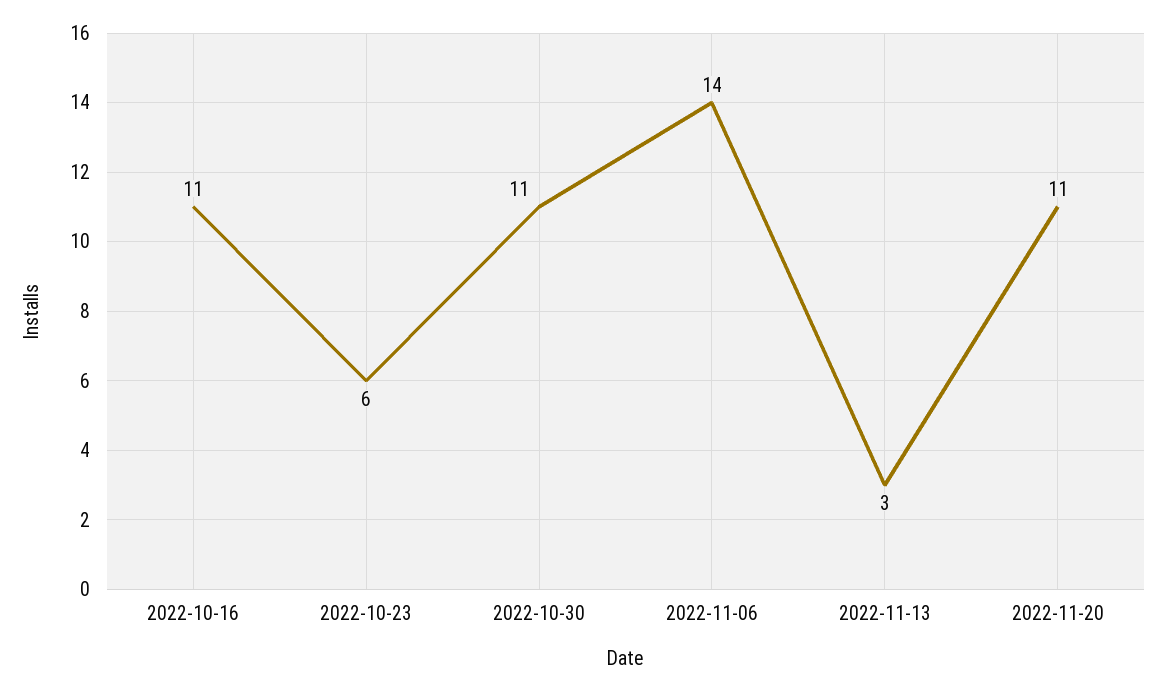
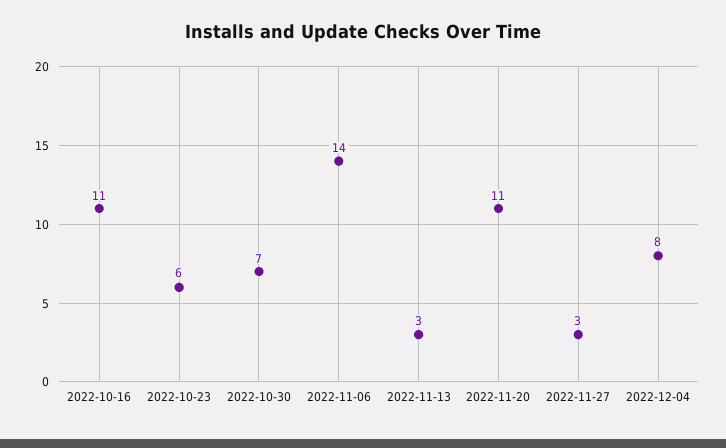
2022-10-30: 11 -> 7
2022-11-27: none -> 3
2022-12-04: none -> 8

